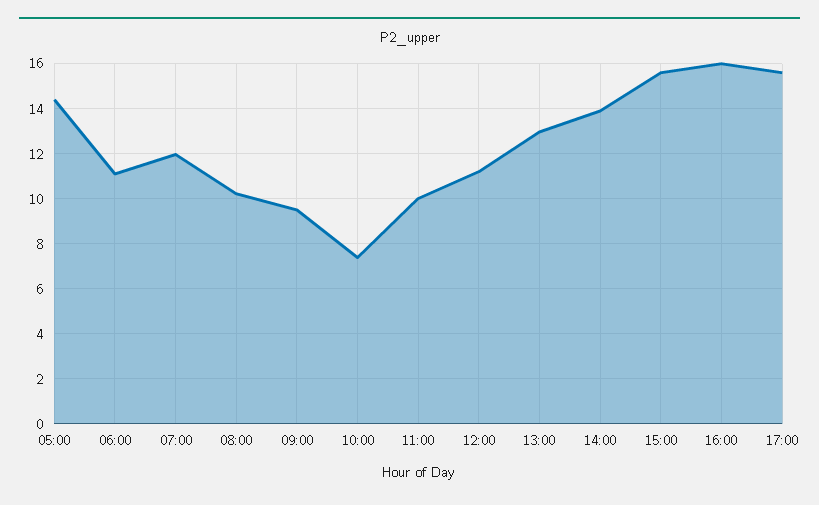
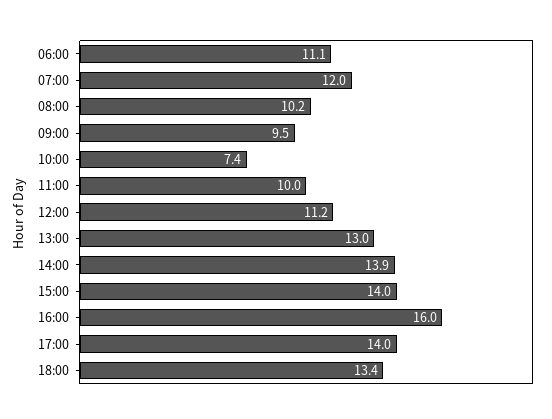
05:00: 14.5 -> none
15:00: 15.5 -> 14
17:00: 15.5 -> 14
18:00: none -> 13.4

